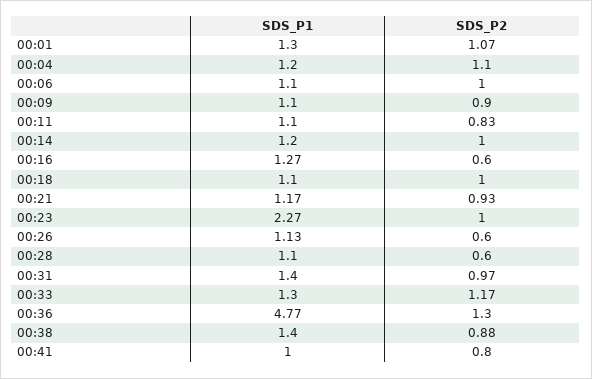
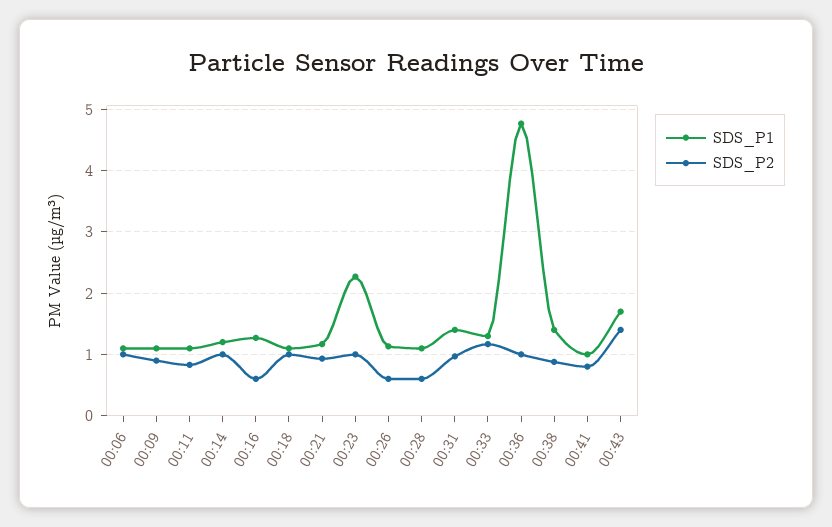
SDS_P1, 00:01: 1.3 -> none
SDS_P2, 00:01: 1.07 -> none
SDS_P1, 00:04: 1.2 -> none
SDS_P2, 00:04: 1.1 -> none
SDS_P2, 00:36: 1.3 -> 1
SDS_P1, 00:43: none -> 1.7
SDS_P2, 00:43: none -> 1.4

